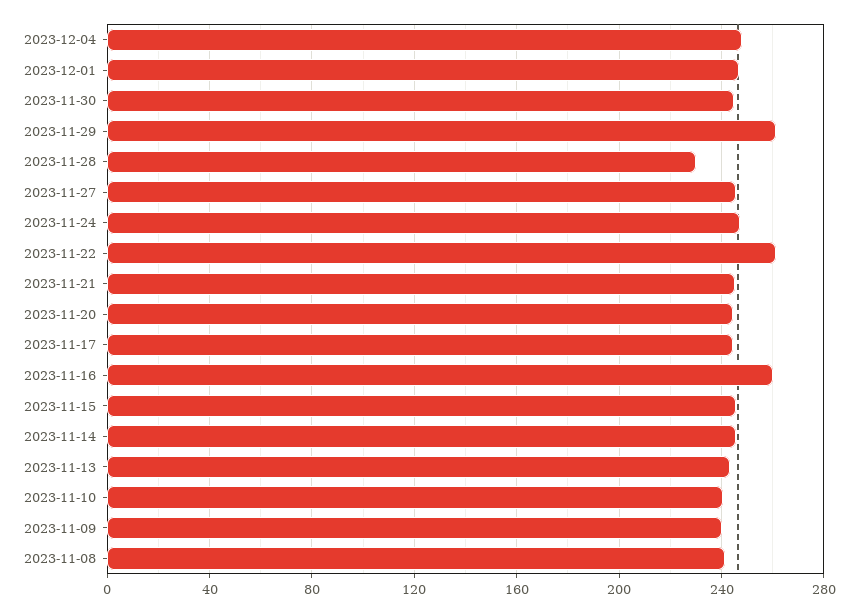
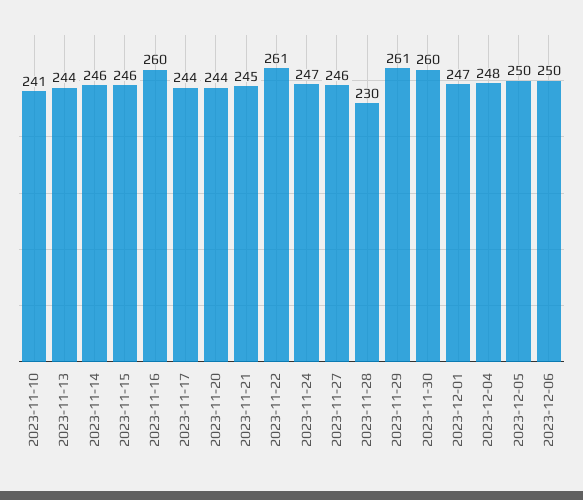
2023-11-30: 245 -> 260
2023-11-09: 240 -> none
2023-11-08: 240 -> none
2023-12-05: none -> 250
2023-12-06: none -> 250

